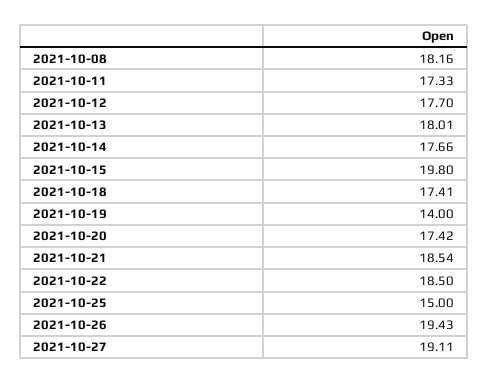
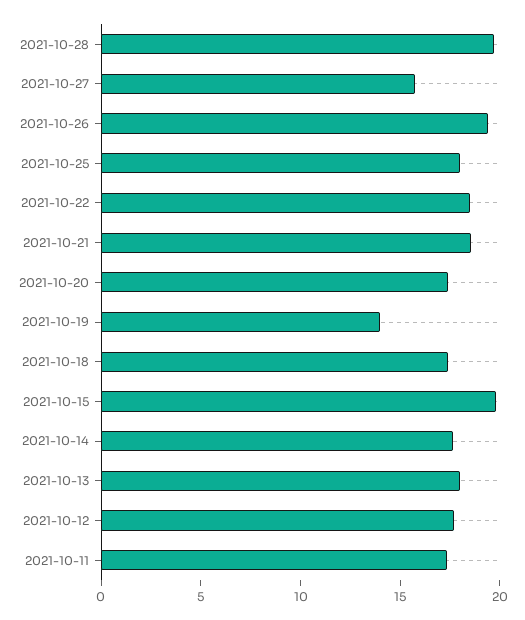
2021-10-08: 18.16 -> none
2021-10-25: 15 -> 18
2021-10-27: 19.11 -> 16
2021-10-28: none -> 20

